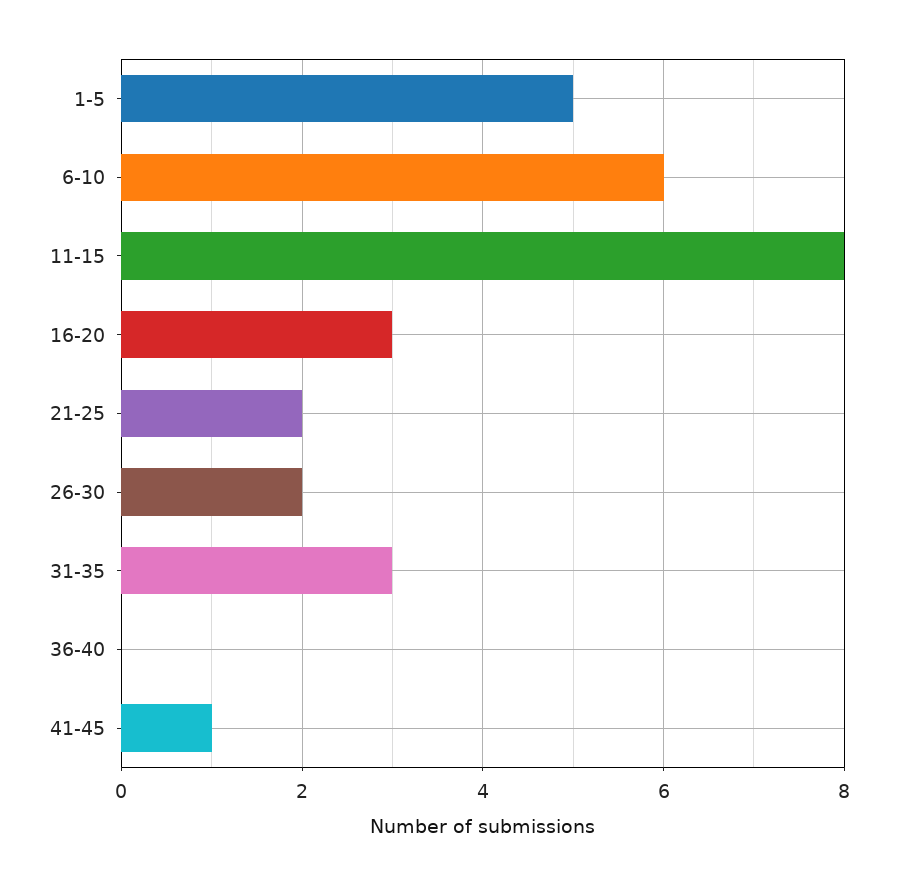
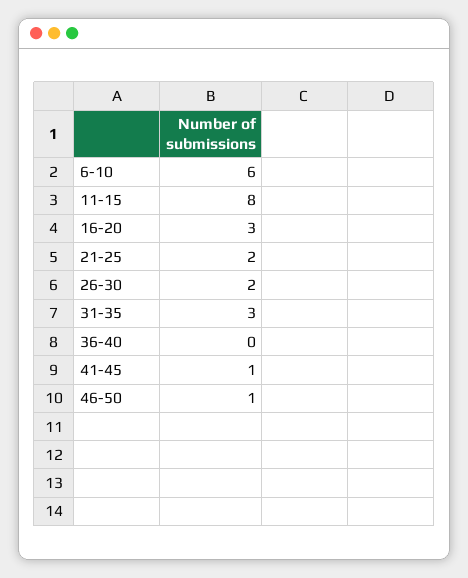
1-5: 5 -> none
46-50: none -> 1

